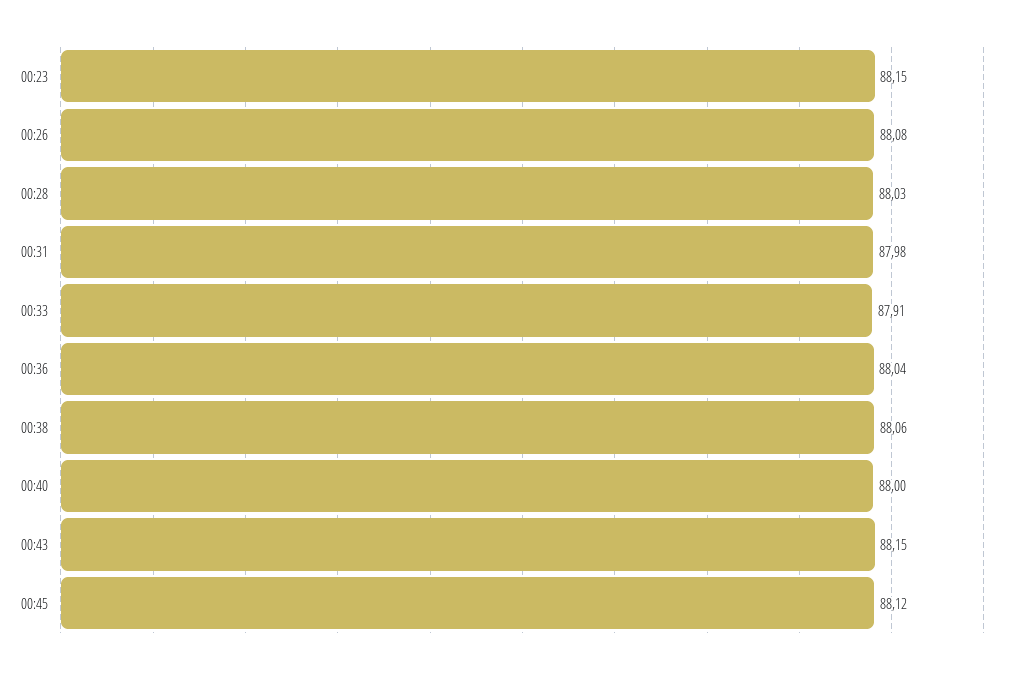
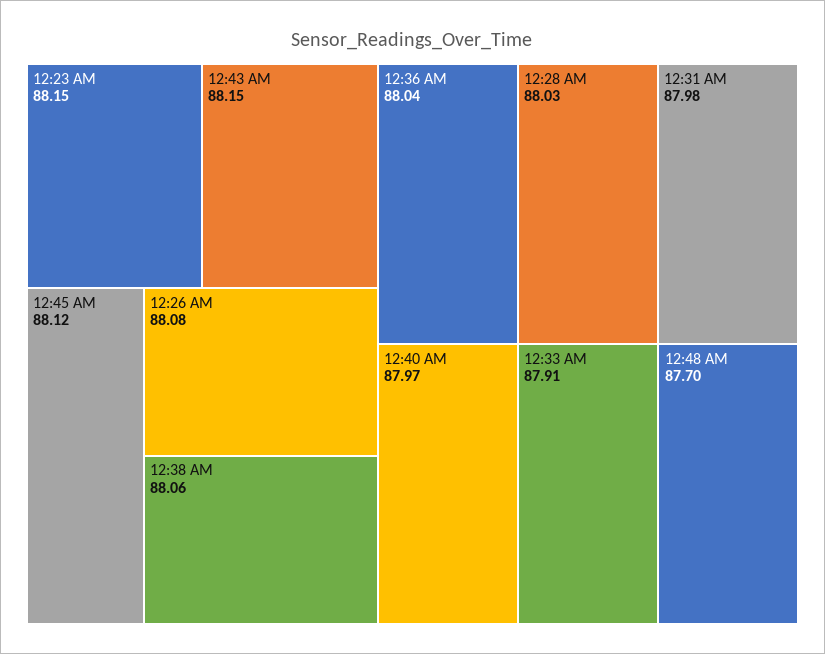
00:40: 88 -> 87.97
12:48 AM: none -> 87.7

